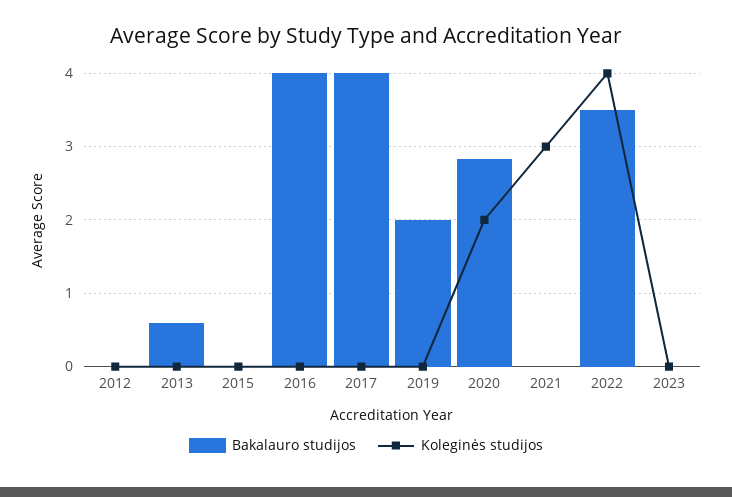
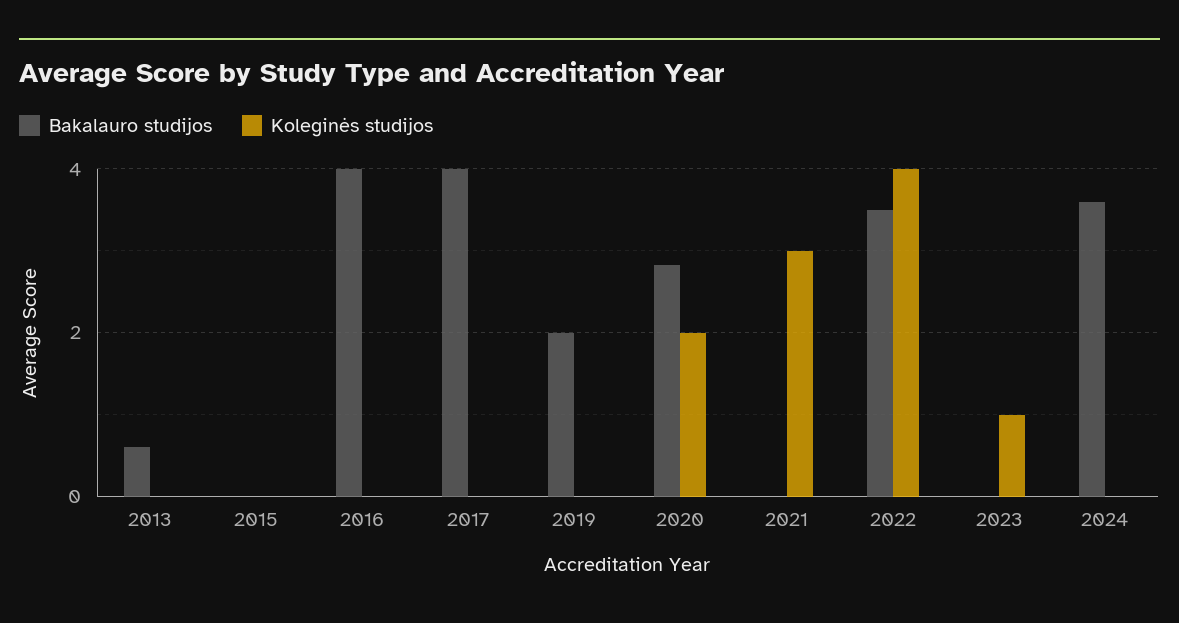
Bakalauro studijos, 2012: 0 -> none
Koleginės studijos, 2012: 0 -> none
Koleginės studijos, 2023: 0 -> 1
Bakalauro studijos, 2024: none -> 3.6
Koleginės studijos, 2024: none -> 0

